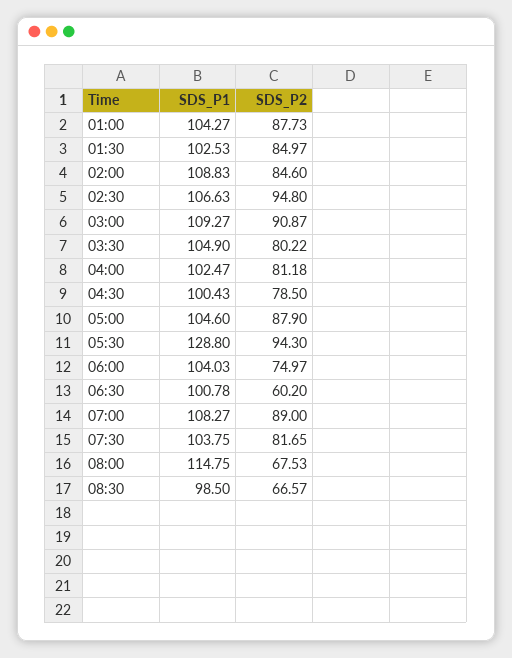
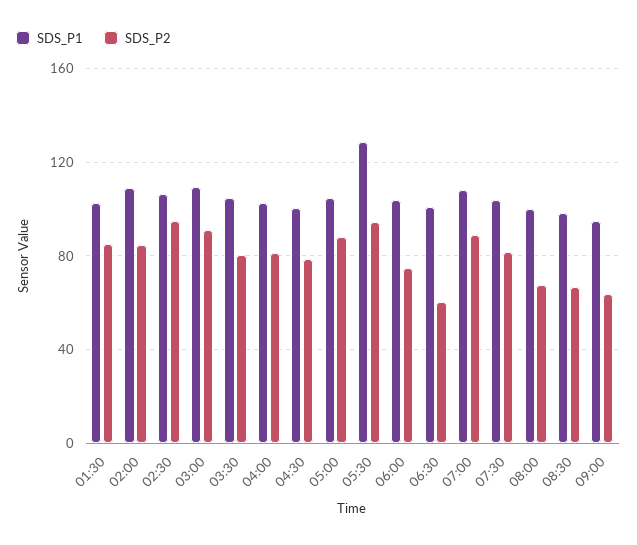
SDS_P1, 01:00: 104.27 -> none
SDS_P2, 01:00: 87.73 -> none
SDS_P1, 08:00: 114.75 -> 100
SDS_P1, 09:00: none -> 95
SDS_P2, 09:00: none -> 65

